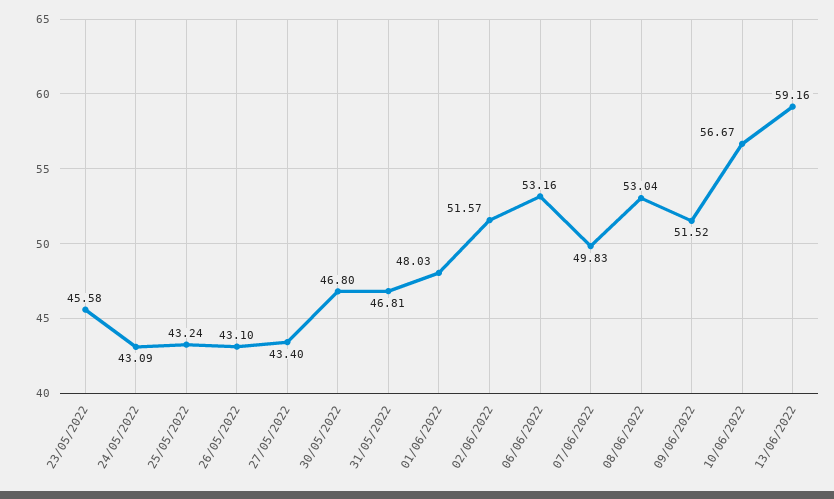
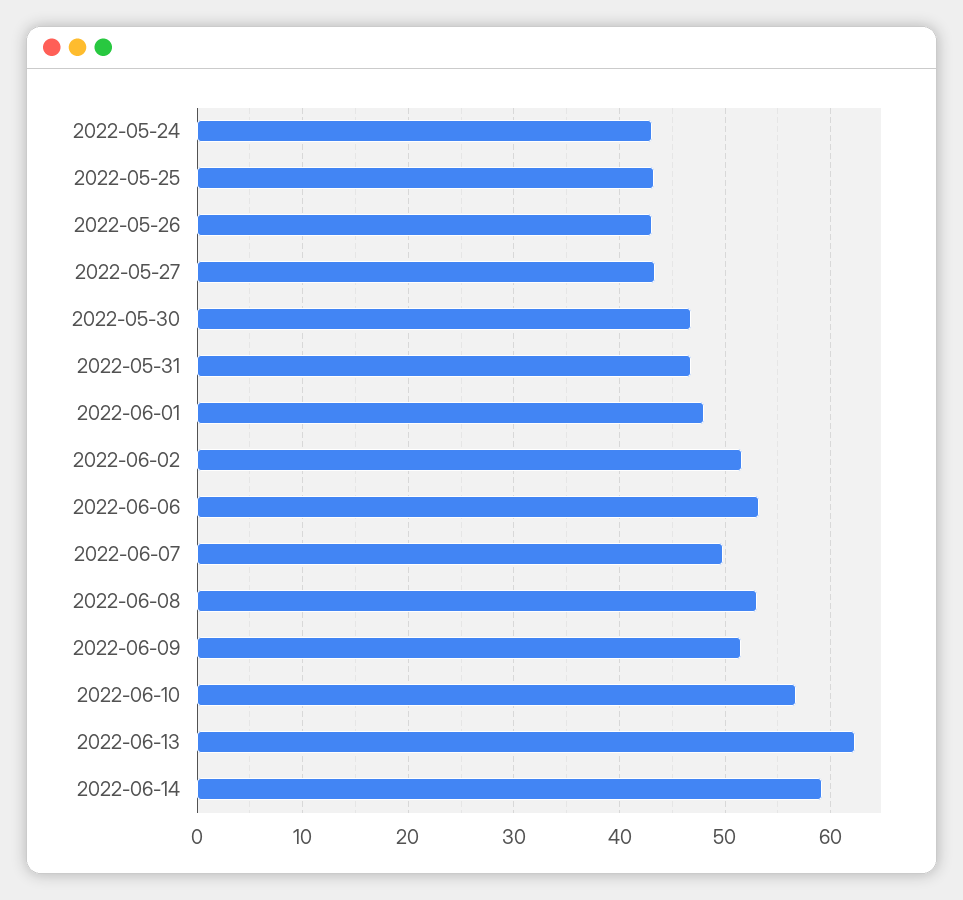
23/05/2022: 45.58 -> none
13/06/2022: 59.16 -> 62
2022-06-14: none -> 59

